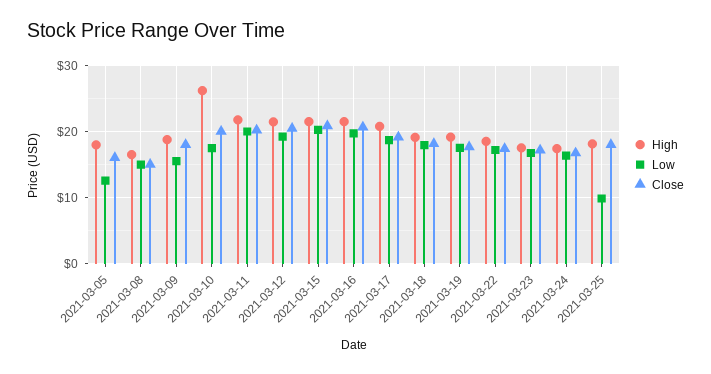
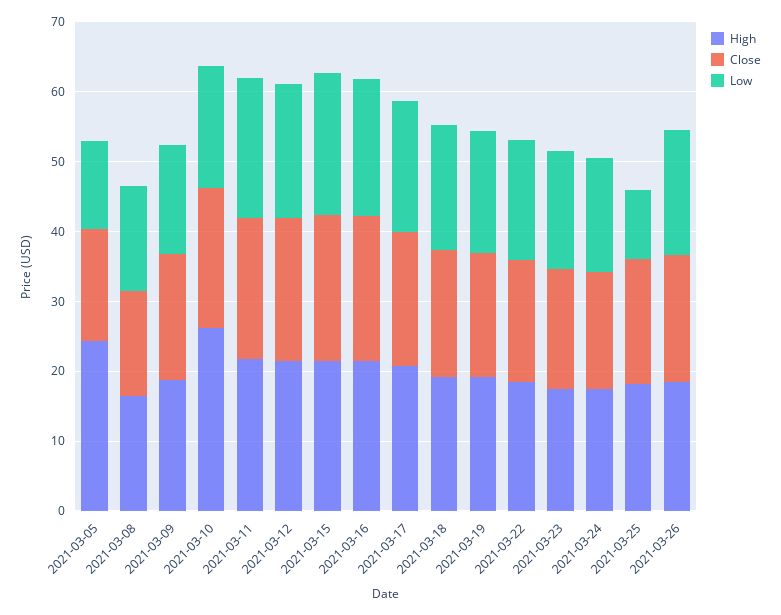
High, 2021-03-05: 18 -> 24
High, 2021-03-26: none -> 18
Close, 2021-03-26: none -> 18
Low, 2021-03-26: none -> 18

